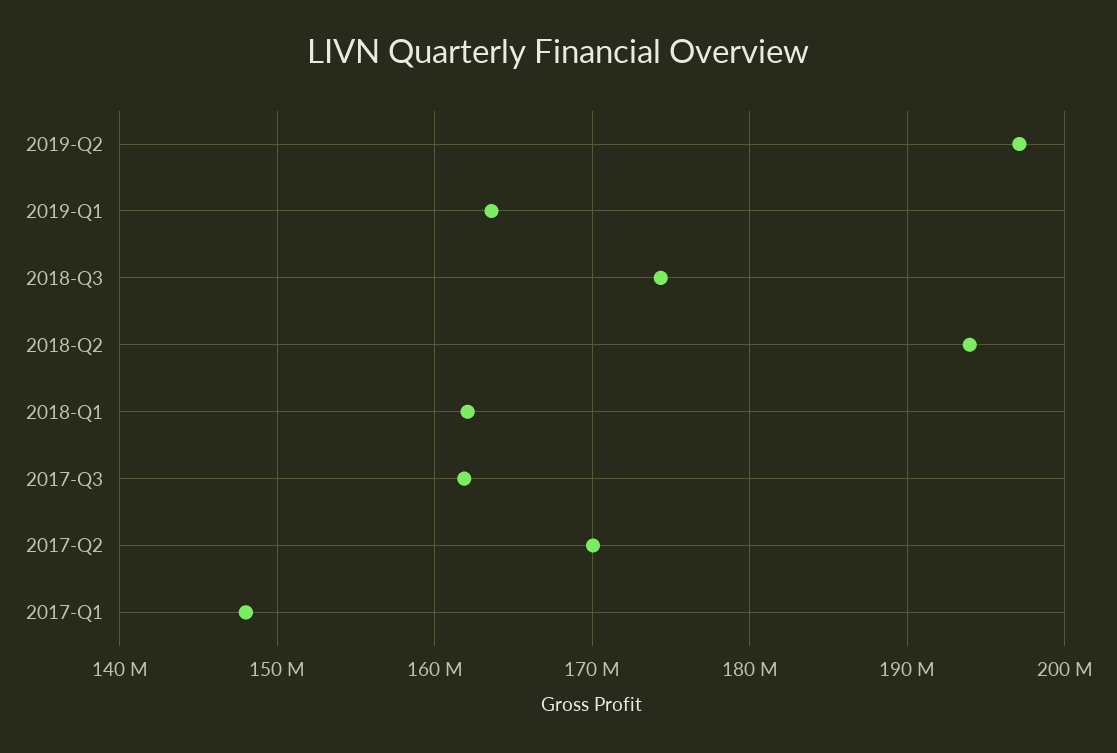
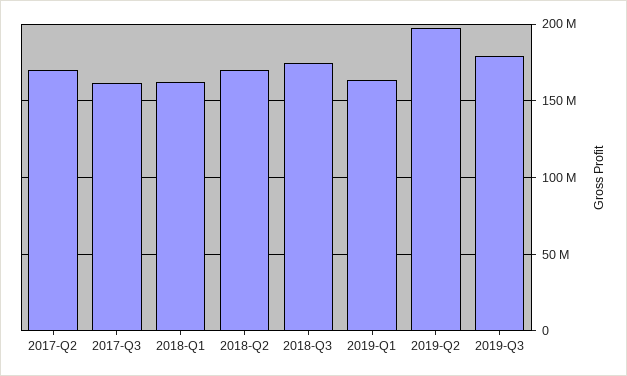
2018-Q2: 194000000 -> 170000000
2017-Q1: 148000000 -> none
2019-Q3: none -> 180000000

